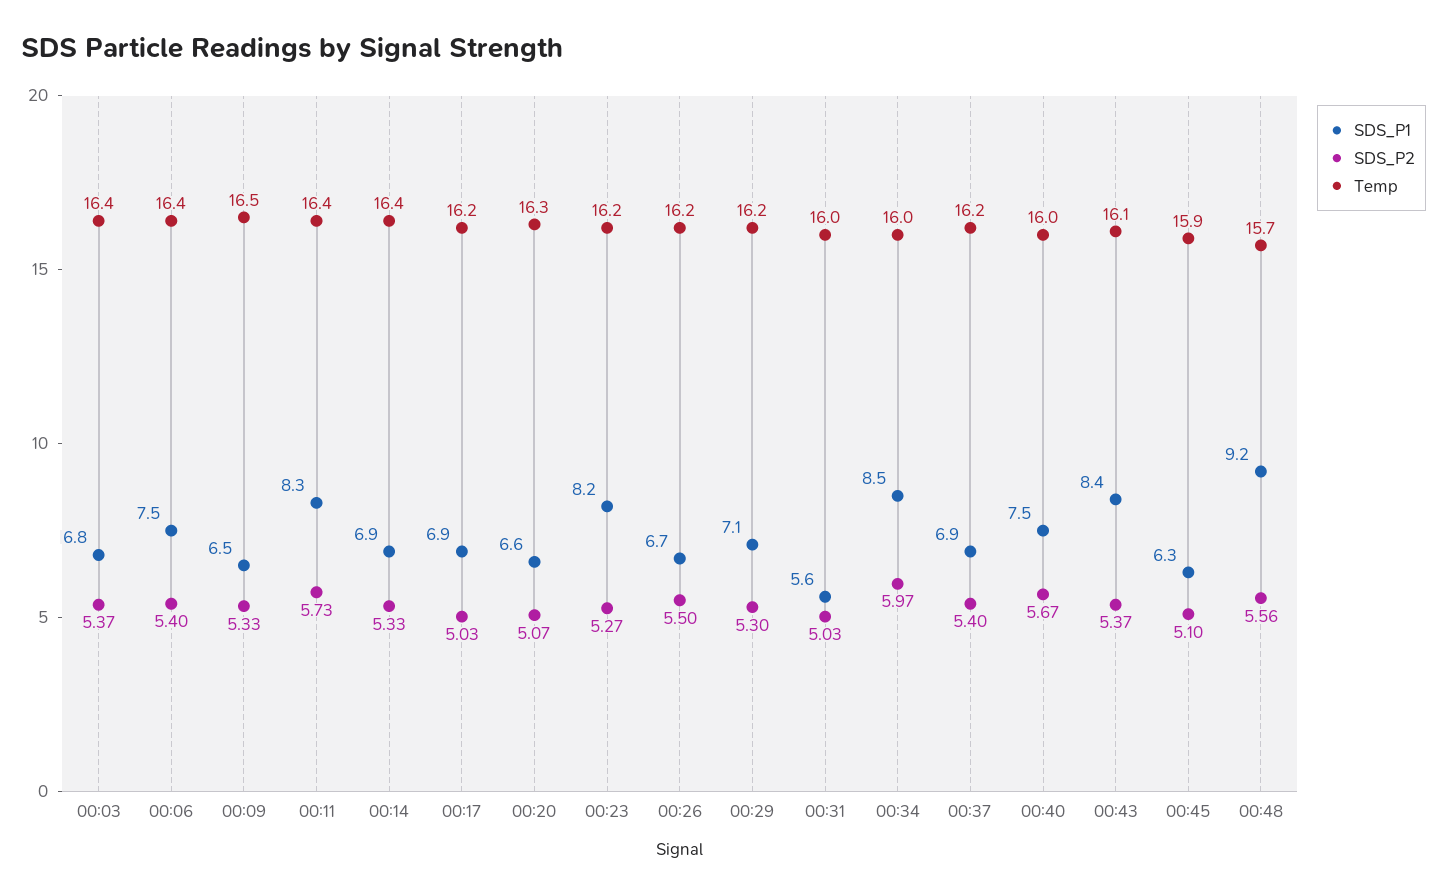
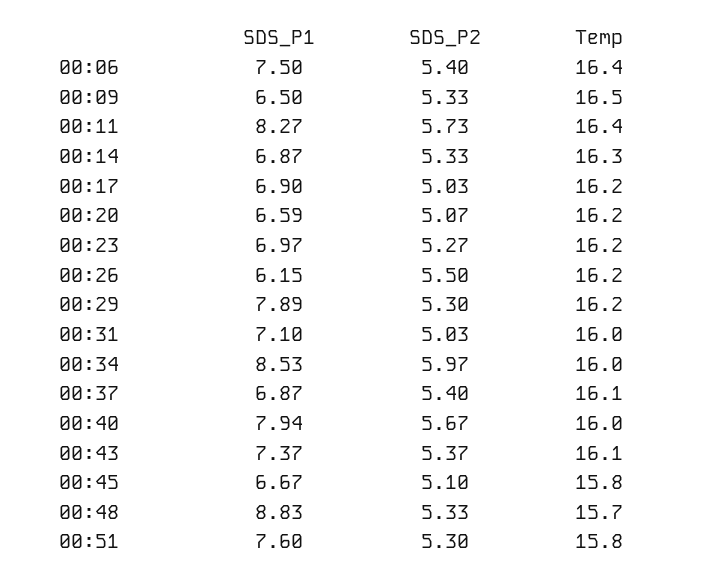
SDS_P1, 00:03: 6.8 -> none
SDS_P2, 00:03: 5.37 -> none
Temp, 00:03: 16.4 -> none
Temp, 00:14: 16.4 -> 16.3
Temp, 00:20: 16.3 -> 16.2
SDS_P1, 00:23: 8.2 -> 6.97
SDS_P1, 00:26: 6.7 -> 6.15
SDS_P1, 00:29: 7.1 -> 7.89
SDS_P1, 00:31: 5.6 -> 7.1
Temp, 00:37: 16.2 -> 16.1
SDS_P1, 00:40: 7.5 -> 7.94
SDS_P1, 00:43: 8.4 -> 7.37
SDS_P1, 00:45: 6.3 -> 6.67
Temp, 00:45: 15.9 -> 15.8
SDS_P1, 00:48: 9.2 -> 8.83
SDS_P2, 00:48: 5.56 -> 5.33
SDS_P1, 00:51: none -> 7.6
SDS_P2, 00:51: none -> 5.3
Temp, 00:51: none -> 15.8

